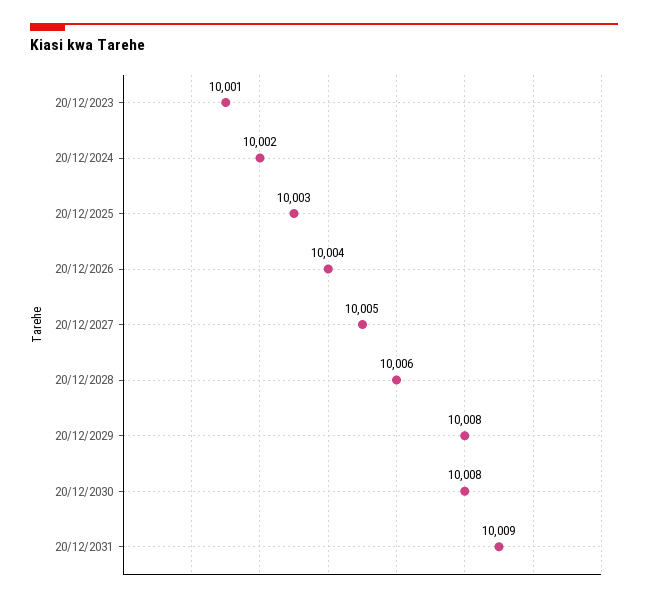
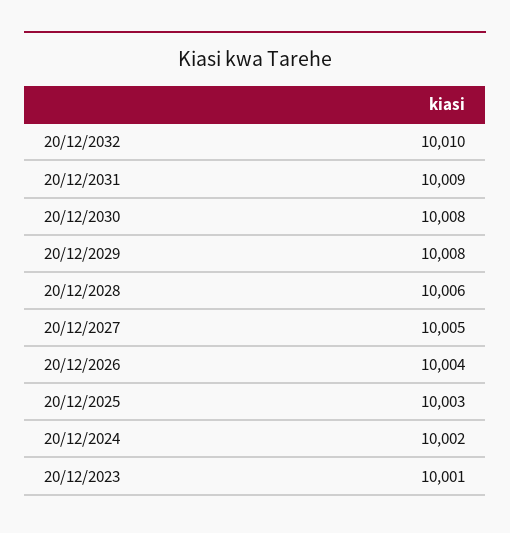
20/12/2032: none -> 10010

